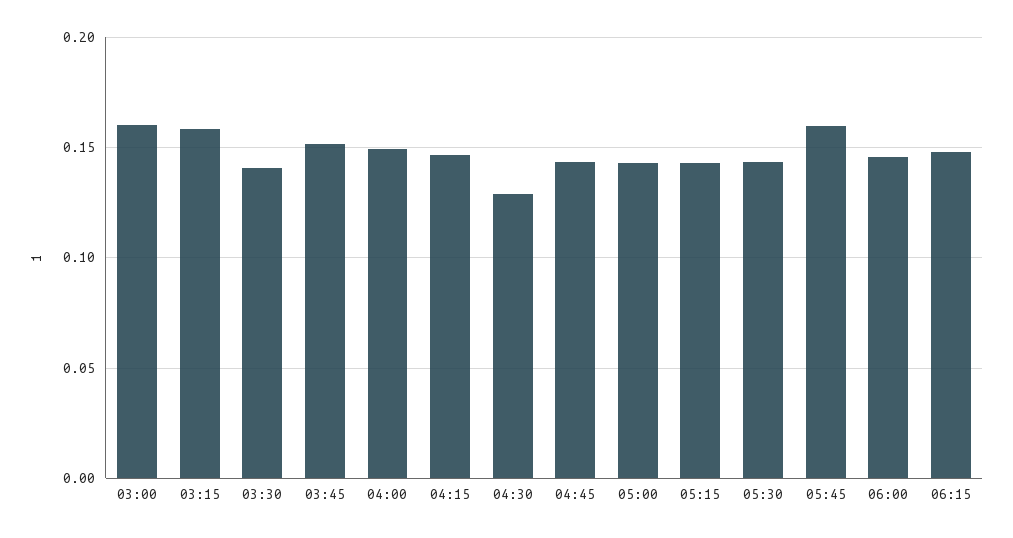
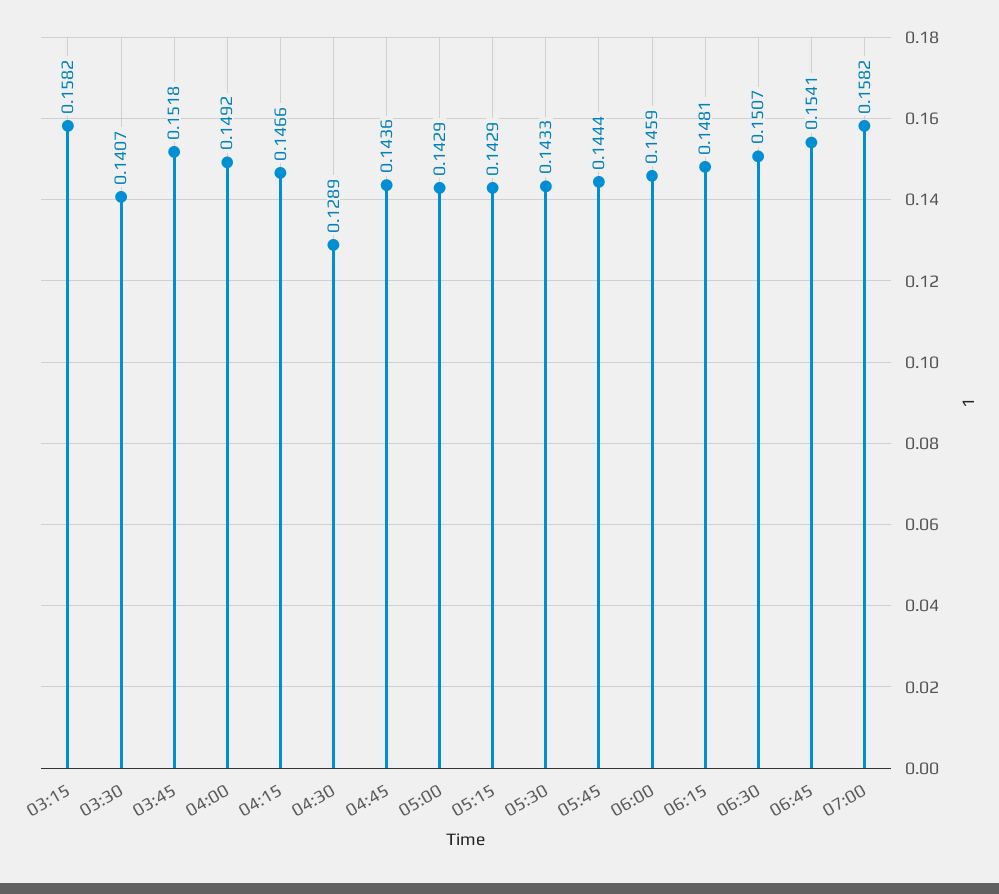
03:00: 0.16 -> none
05:45: 0.16 -> 0.1444
06:30: none -> 0.1507
06:45: none -> 0.1541
07:00: none -> 0.1582

